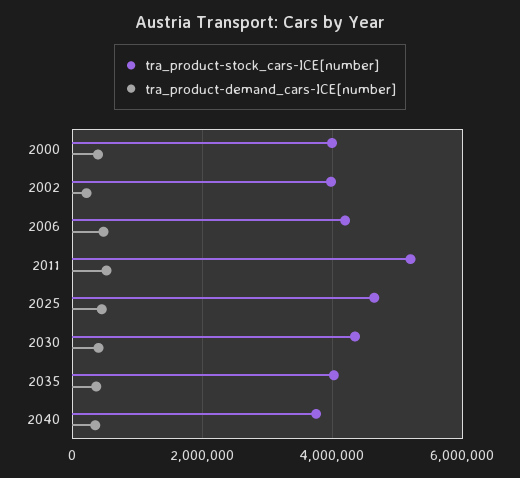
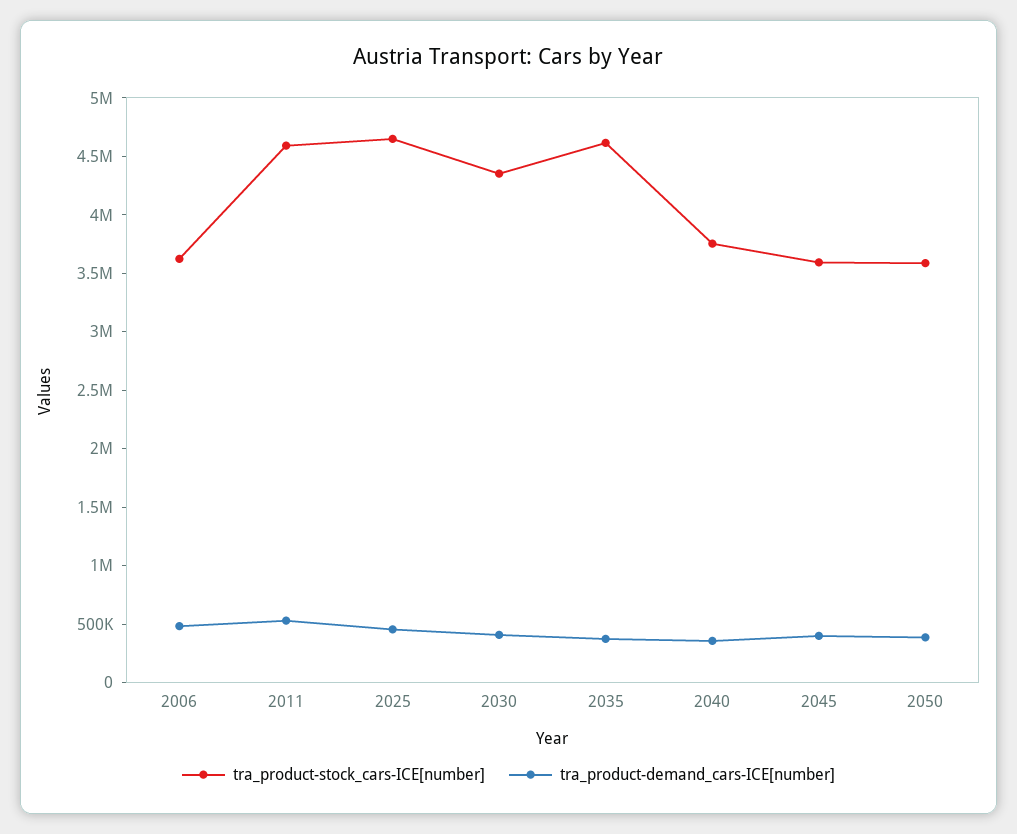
tra_product-stock_cars-ICE[number], 2000: 4000000 -> none
tra_product-demand_cars-ICE[number], 2000: 400000 -> none
tra_product-stock_cars-ICE[number], 2002: 4000000 -> none
tra_product-demand_cars-ICE[number], 2002: 200000 -> none
tra_product-stock_cars-ICE[number], 2006: 4200000 -> 3600000
tra_product-stock_cars-ICE[number], 2011: 5200000 -> 4600000
tra_product-stock_cars-ICE[number], 2035: 4000000 -> 4600000
tra_product-stock_cars-ICE[number], 2045: none -> 3600000
tra_product-demand_cars-ICE[number], 2045: none -> 400000
tra_product-stock_cars-ICE[number], 2050: none -> 3600000
tra_product-demand_cars-ICE[number], 2050: none -> 400000

